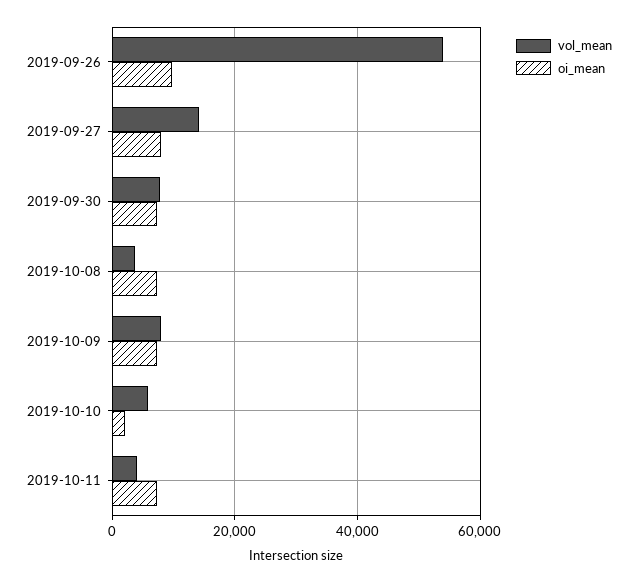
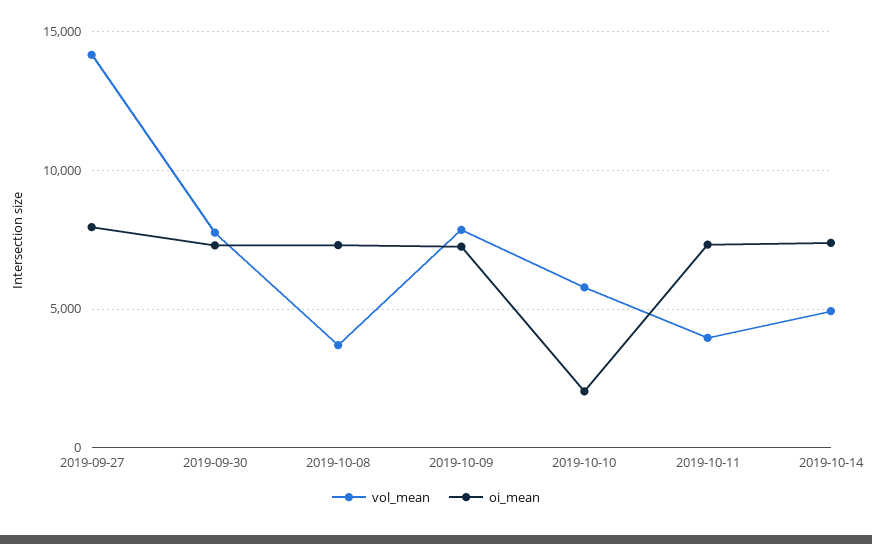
vol_mean, 2019-09-26: 54000 -> none
oi_mean, 2019-09-26: 10000 -> none
vol_mean, 2019-10-14: none -> 5000
oi_mean, 2019-10-14: none -> 7500

